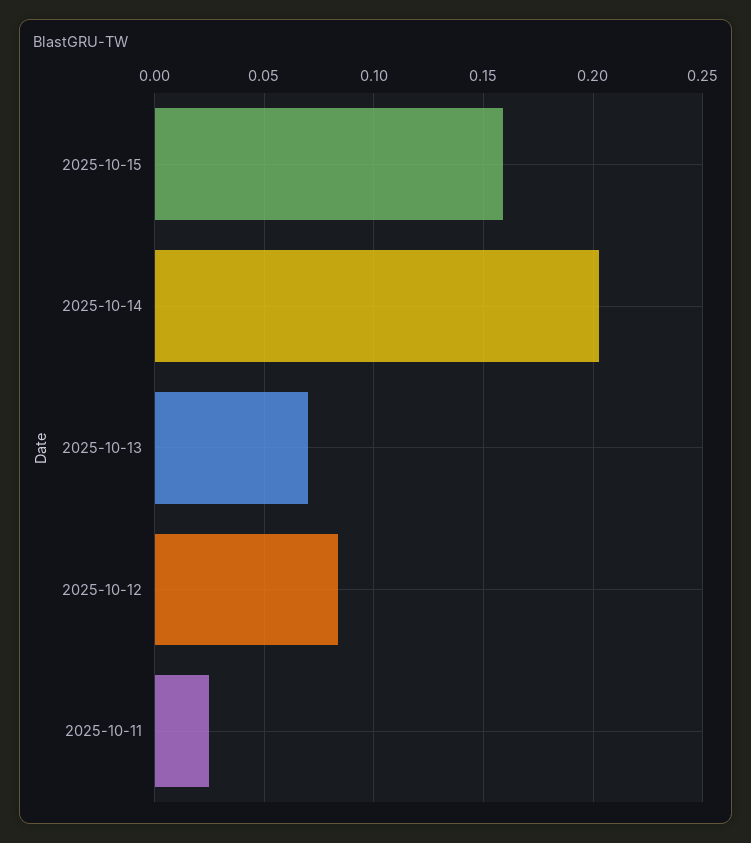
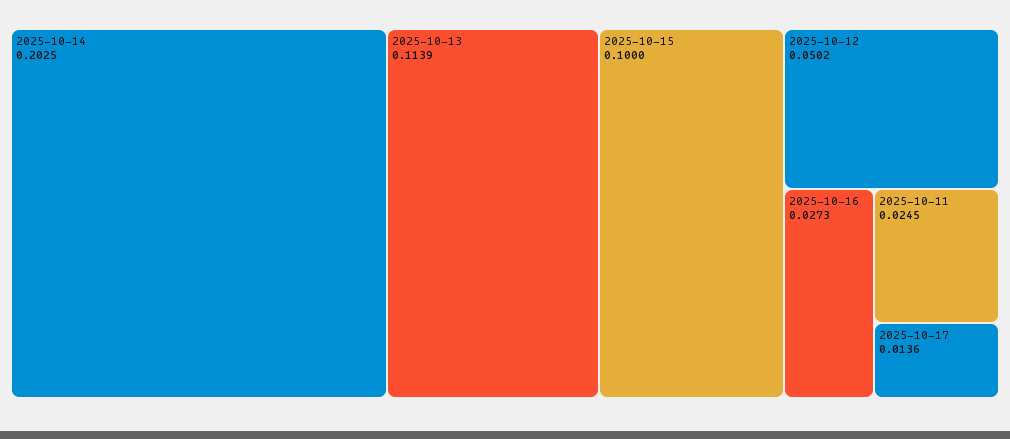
2025-10-15: 0.16 -> 0.1
2025-10-13: 0.07 -> 0.1139
2025-10-12: 0.085 -> 0.0502
2025-10-16: none -> 0.0273
2025-10-17: none -> 0.0136

